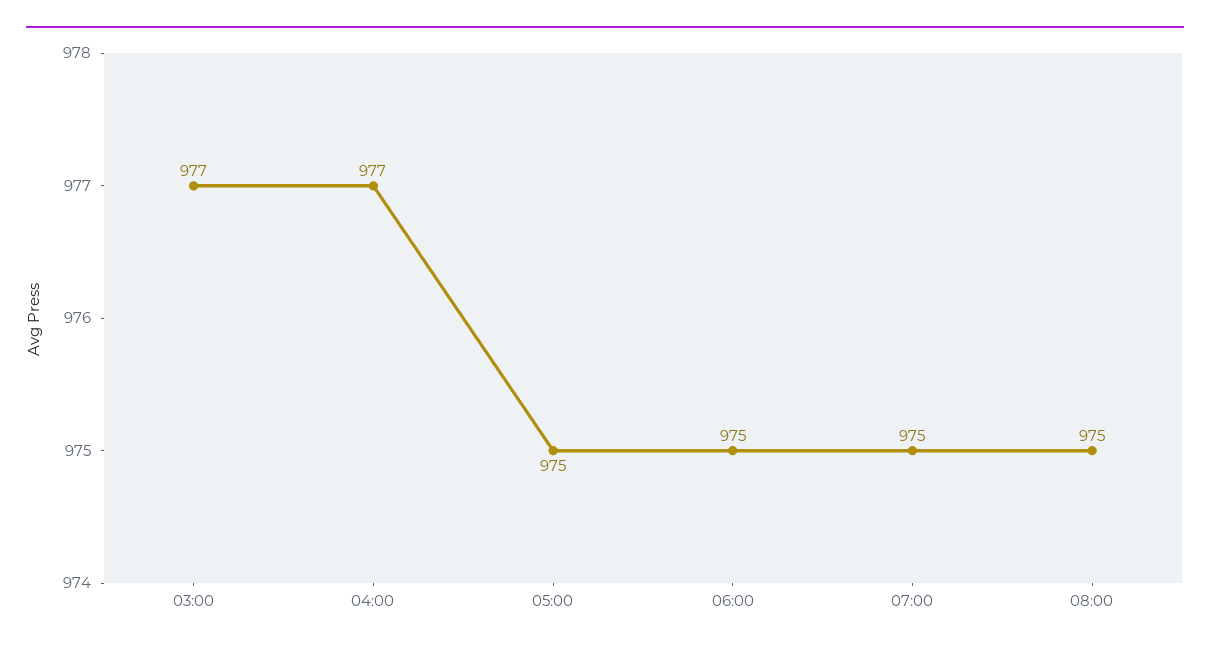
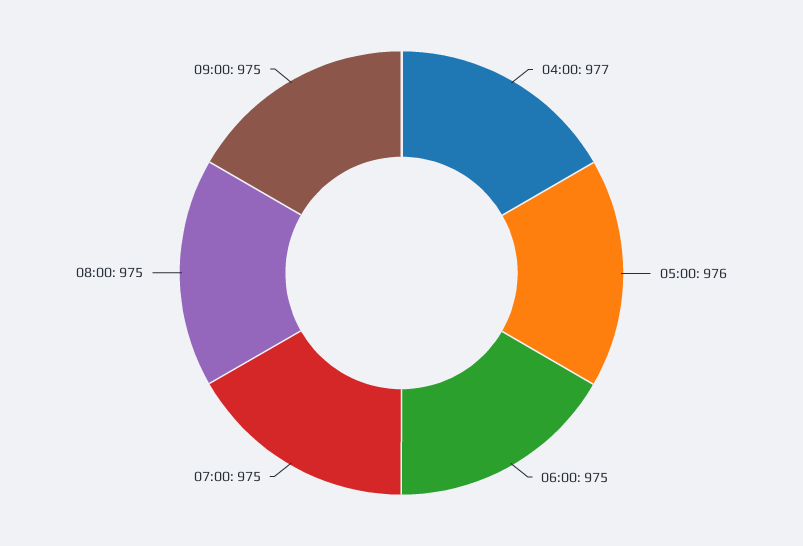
03:00: 977 -> none
05:00: 975 -> 976
09:00: none -> 975

